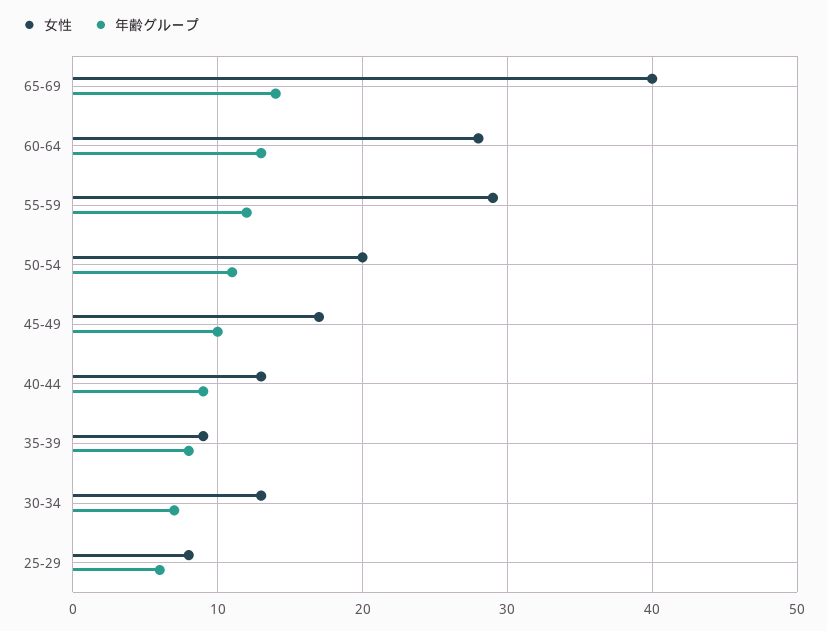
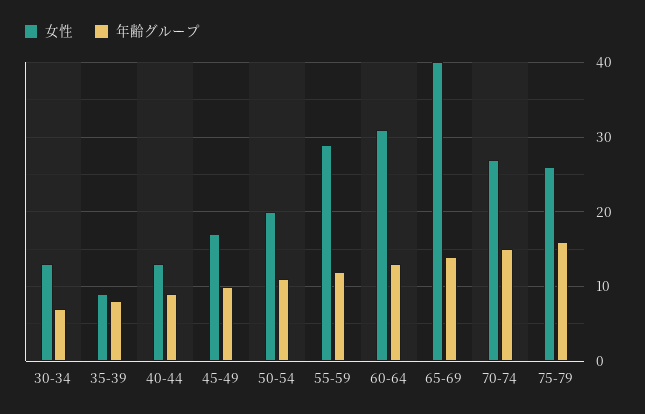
女性, 60-64: 28 -> 31
女性, 25-29: 8 -> none
年齢グループ, 25-29: 6 -> none
女性, 70-74: none -> 27
年齢グループ, 70-74: none -> 15
女性, 75-79: none -> 26
年齢グループ, 75-79: none -> 16

